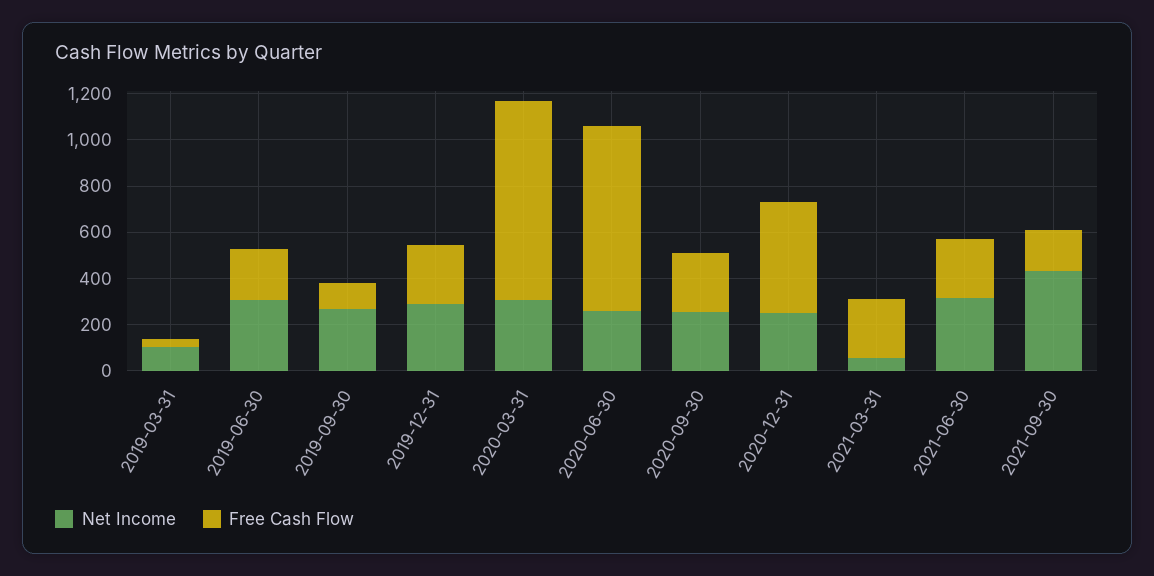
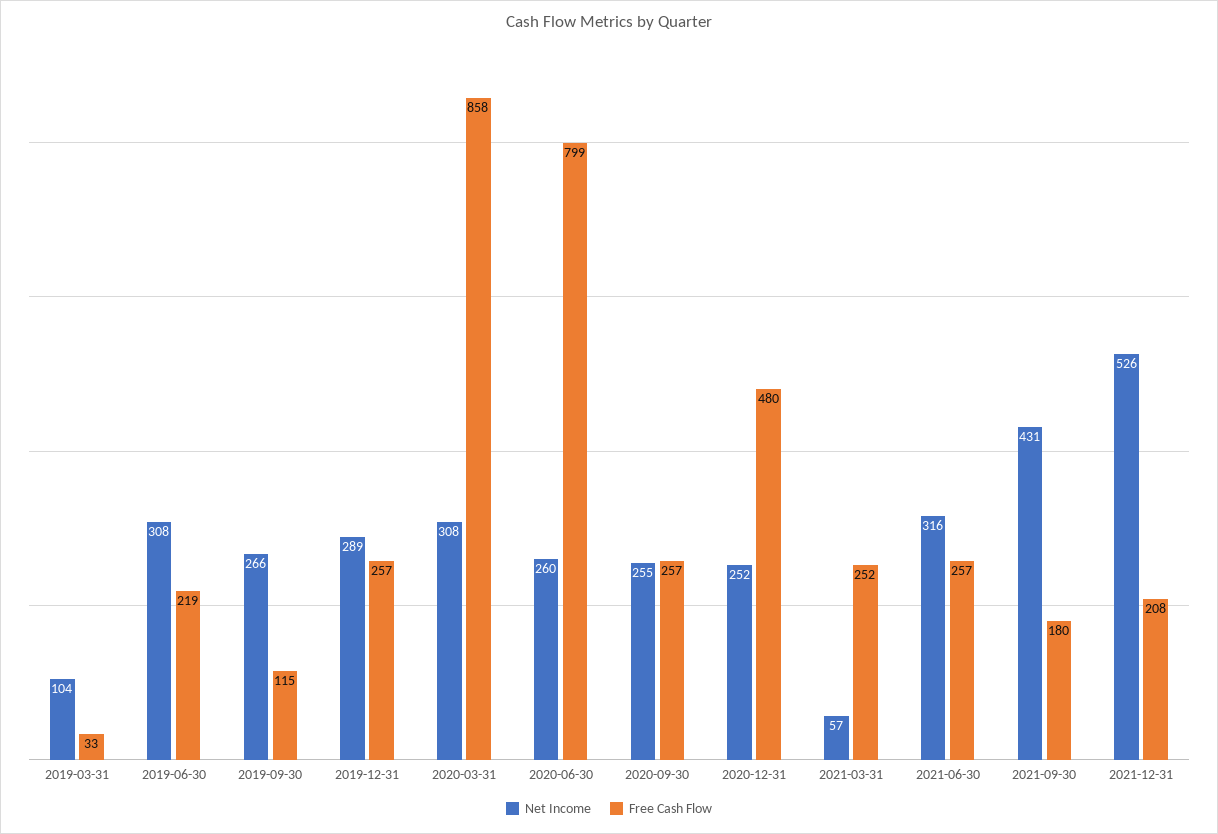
Net Income, 2021-12-31: none -> 526
Free Cash Flow, 2021-12-31: none -> 208

